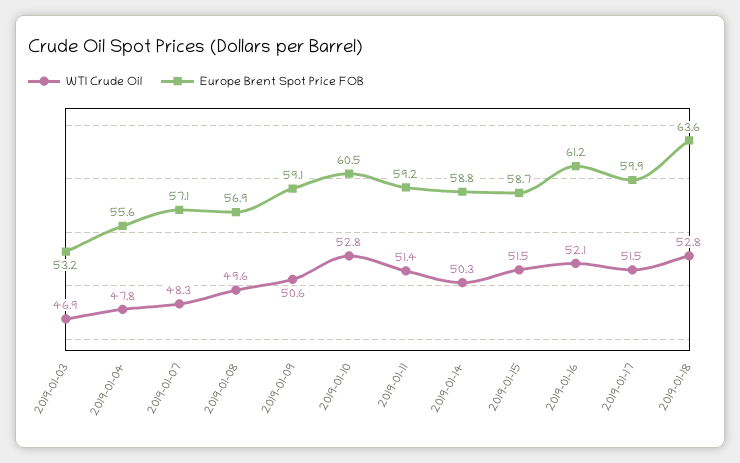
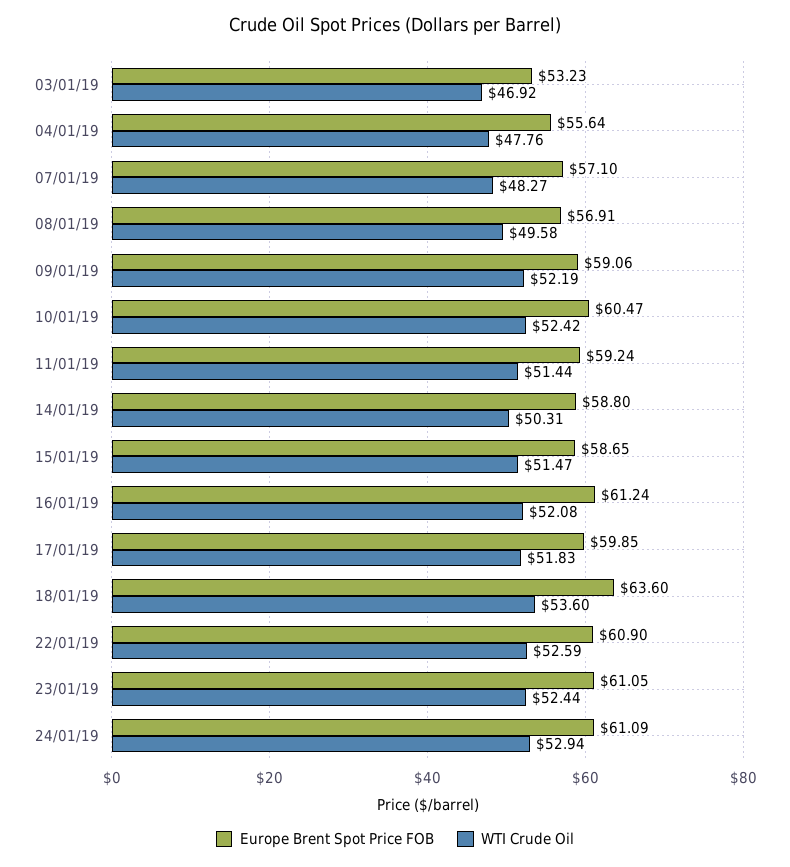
WTI Crude Oil, 2019-01-09: 50.6 -> 52.19
WTI Crude Oil, 2019-01-10: 52.8 -> 52.42
WTI Crude Oil, 2019-01-17: 51.5 -> 51.83
WTI Crude Oil, 2019-01-18: 52.8 -> 53.6
Europe Brent Spot Price FOB, 22/01/19: none -> 60.9
WTI Crude Oil, 22/01/19: none -> 52.59
Europe Brent Spot Price FOB, 23/01/19: none -> 61.05
WTI Crude Oil, 23/01/19: none -> 52.44
Europe Brent Spot Price FOB, 24/01/19: none -> 61.09
WTI Crude Oil, 24/01/19: none -> 52.94

